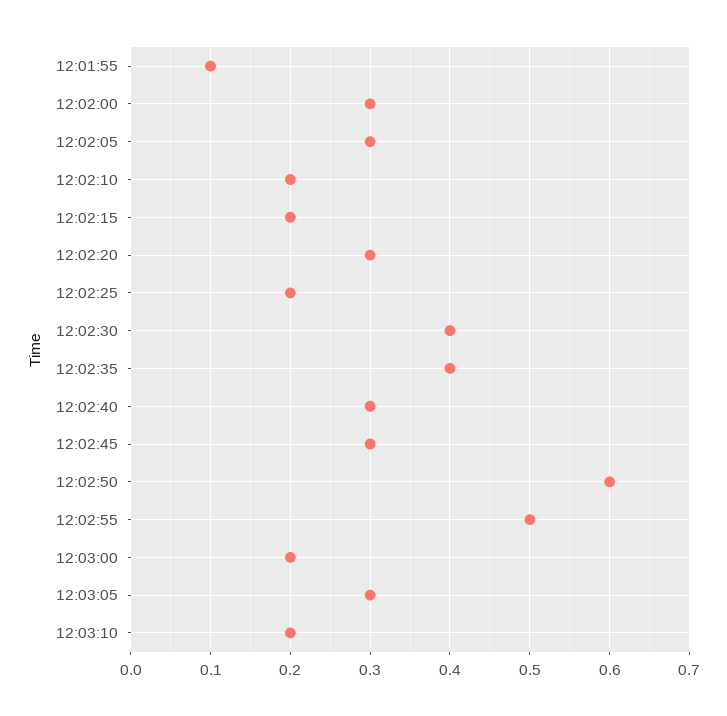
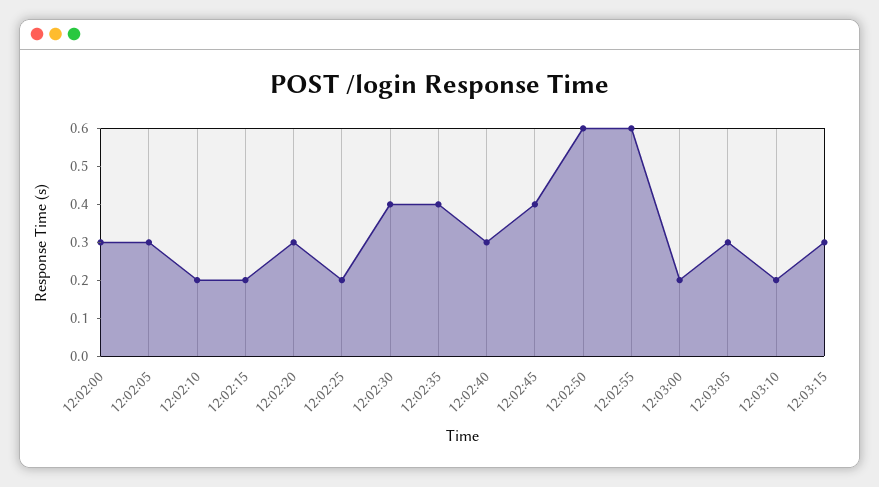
12:01:55: 0.1 -> none
12:02:45: 0.3 -> 0.4
12:02:55: 0.5 -> 0.6
12:03:15: none -> 0.3

